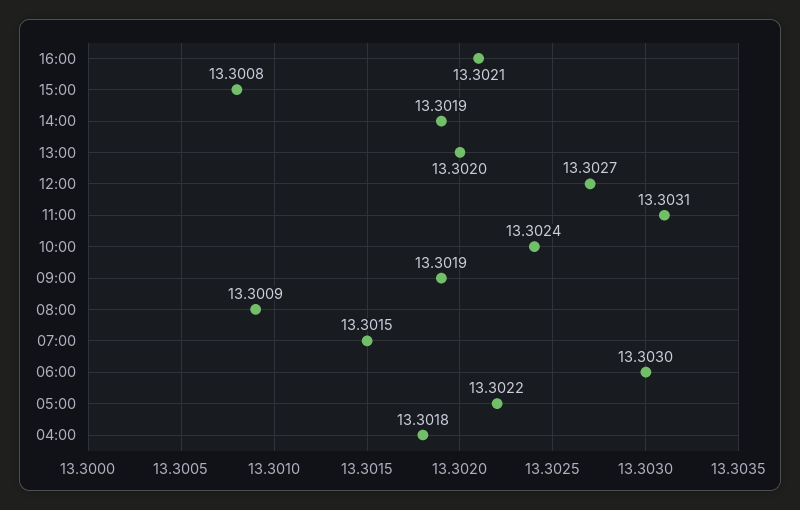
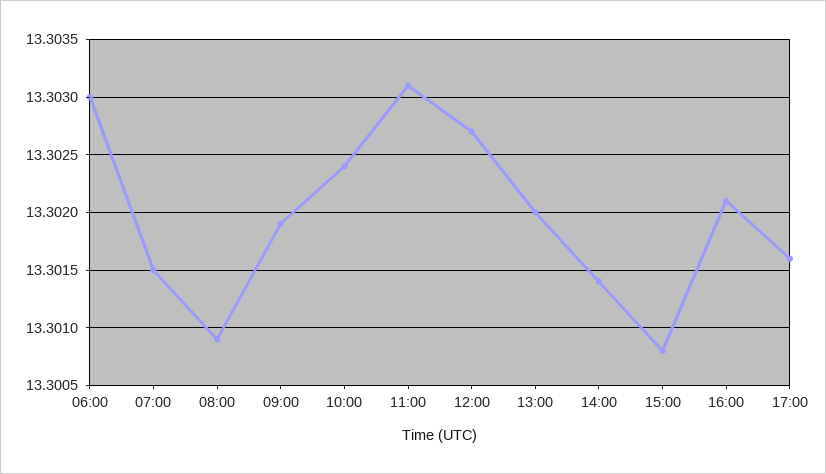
14:00: 13.3019 -> 13.3014
05:00: 13.3022 -> none
04:00: 13.3018 -> none
17:00: none -> 13.3016

